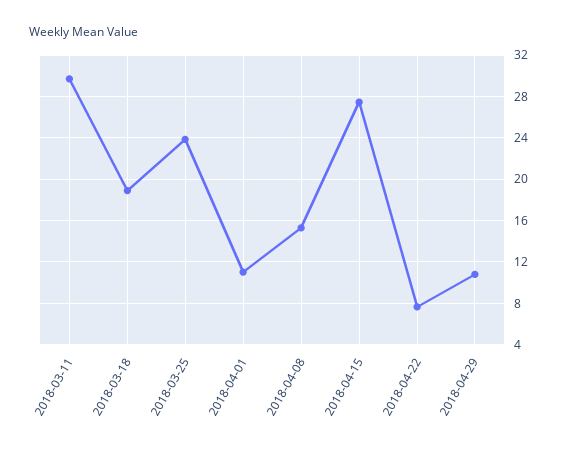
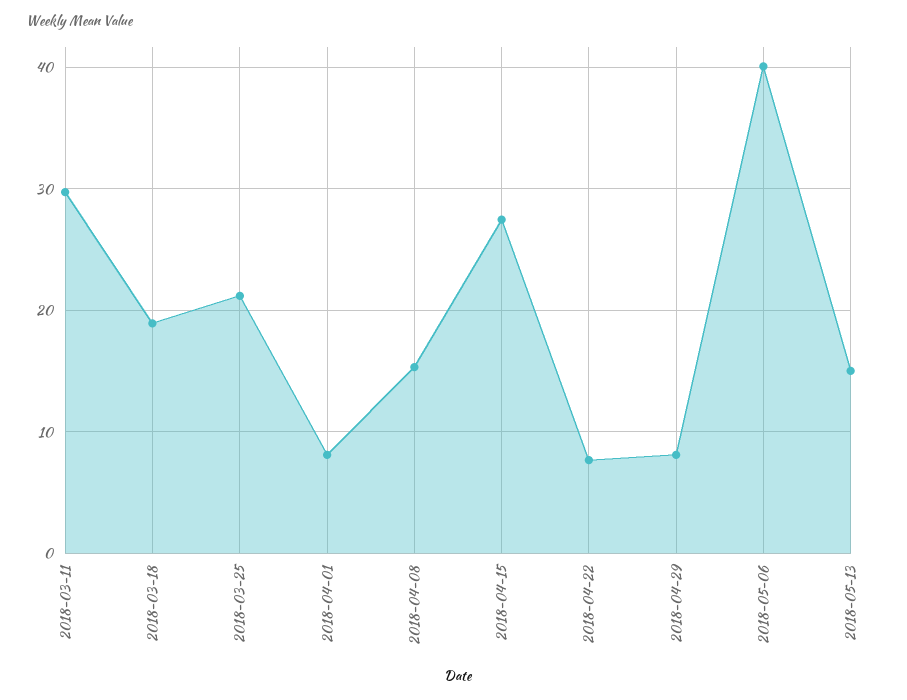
2018-03-25: 24 -> 21
2018-04-01: 11 -> 8
2018-04-29: 11 -> 8
2018-05-06: none -> 40
2018-05-13: none -> 15

